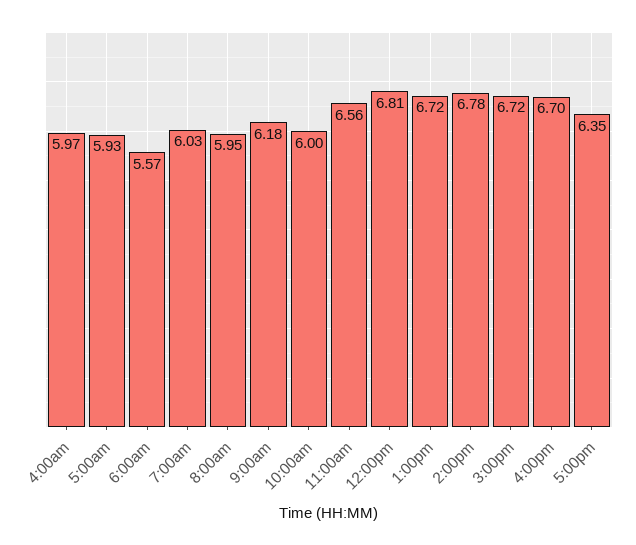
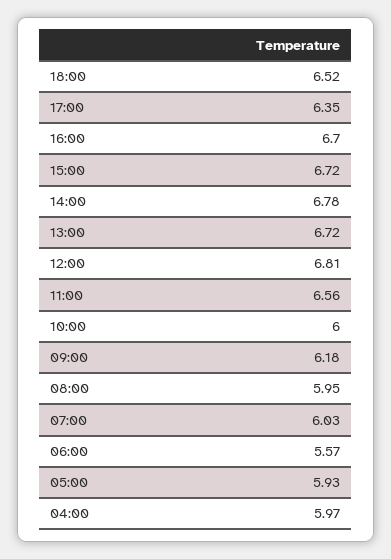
18:00: none -> 6.52

